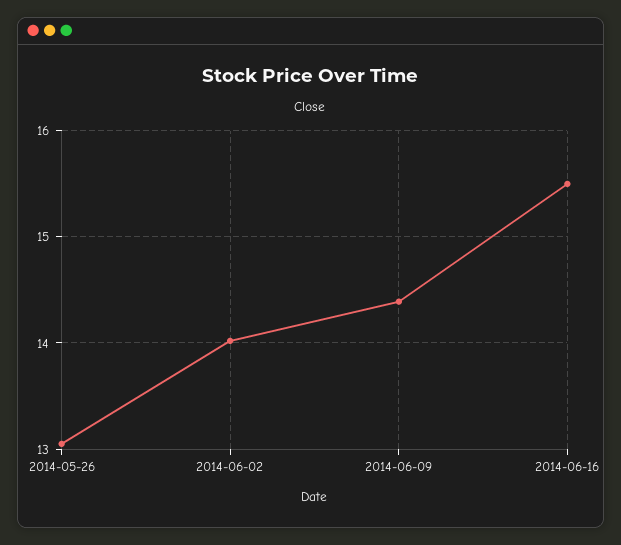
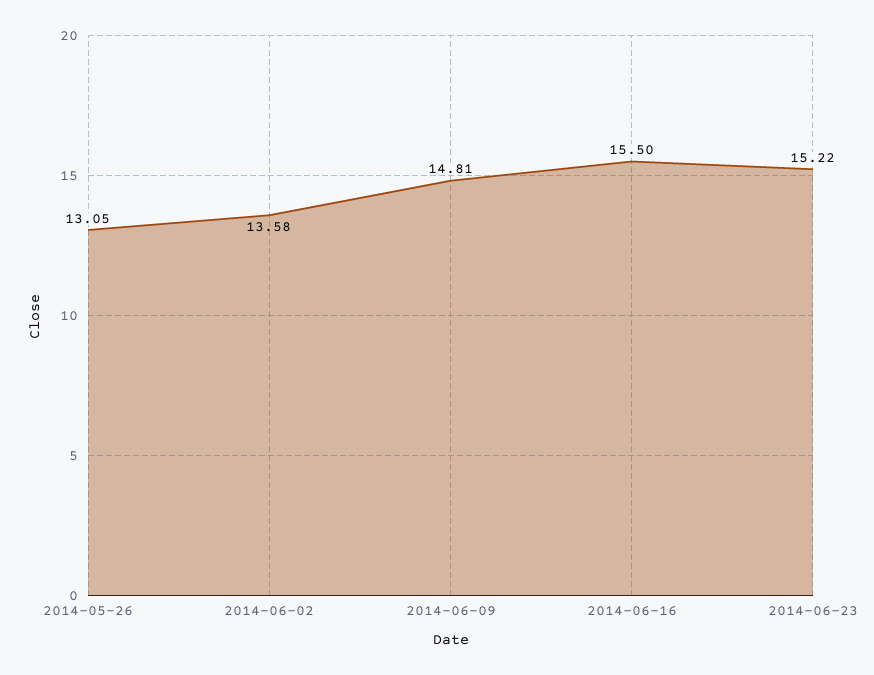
2014-06-02: 14 -> 13.58
2014-06-09: 14.4 -> 14.81
2014-06-23: none -> 15.22

